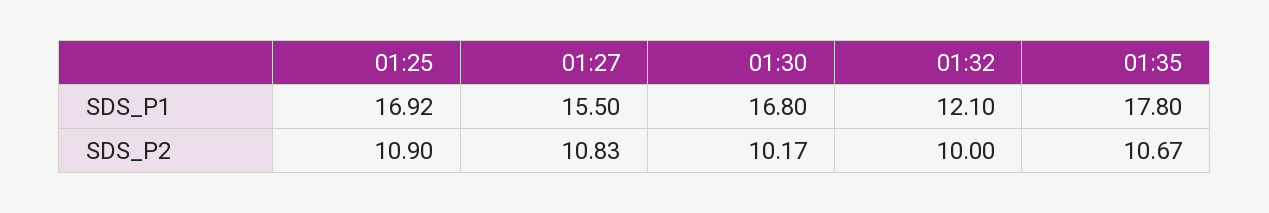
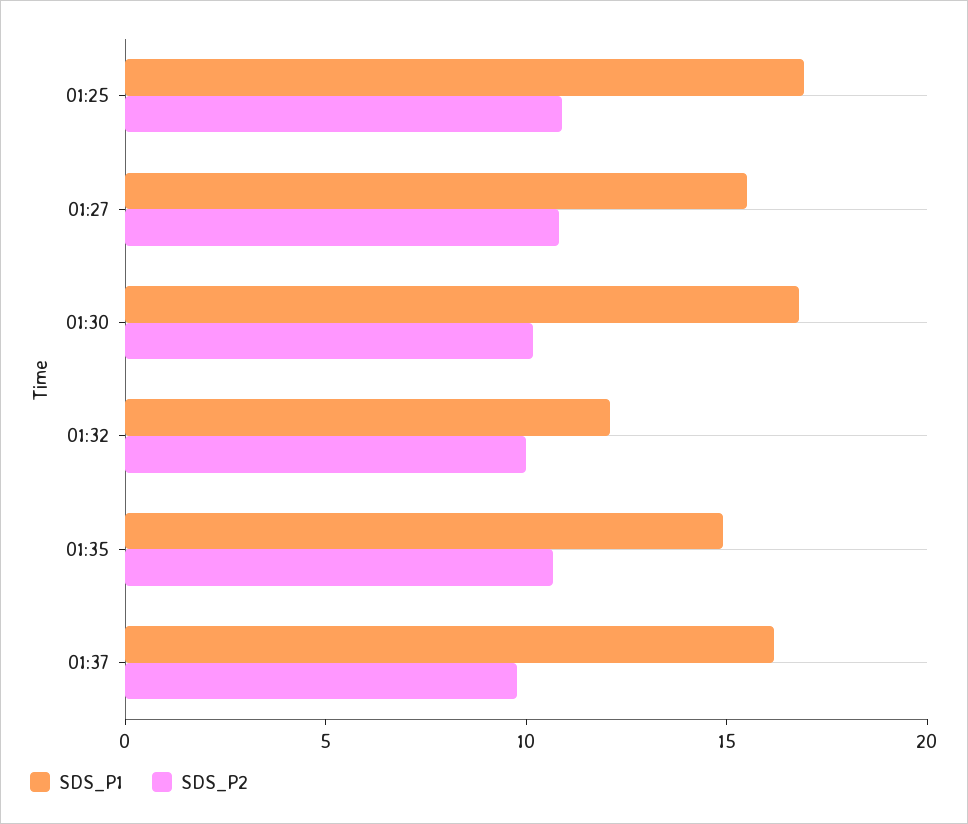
SDS_P1, 01:35: 17.8 -> 15
SDS_P1, 01:37: none -> 16
SDS_P2, 01:37: none -> 10

